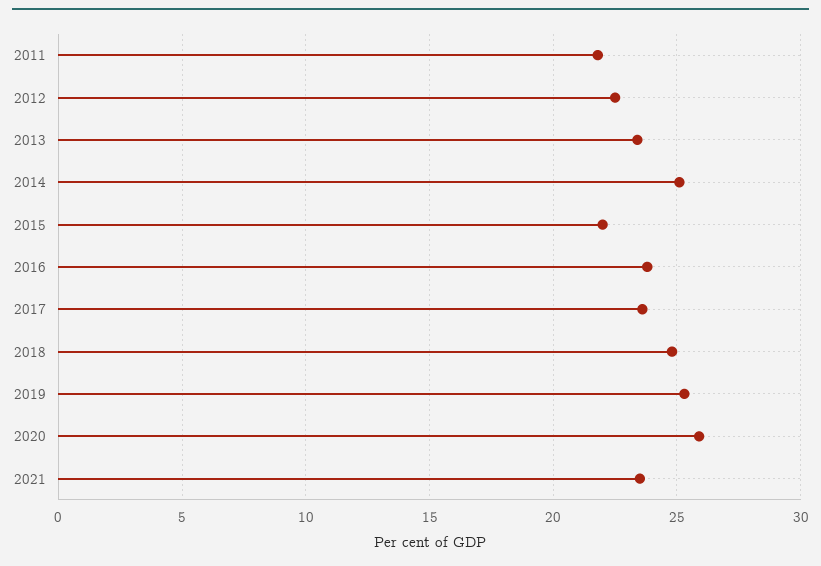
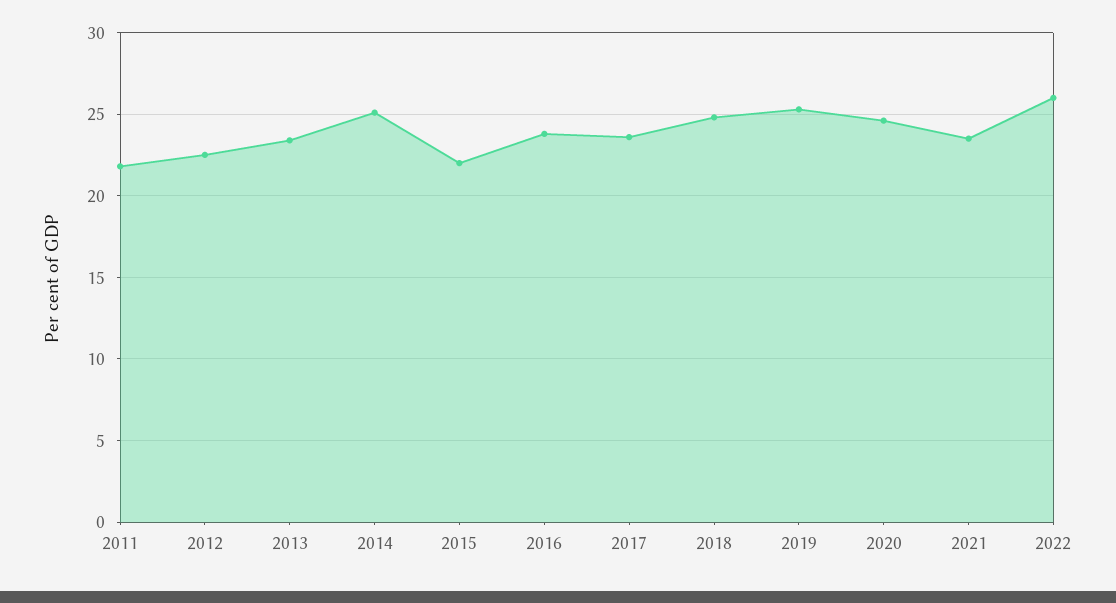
2020: 26 -> 24.5
2022: none -> 26

